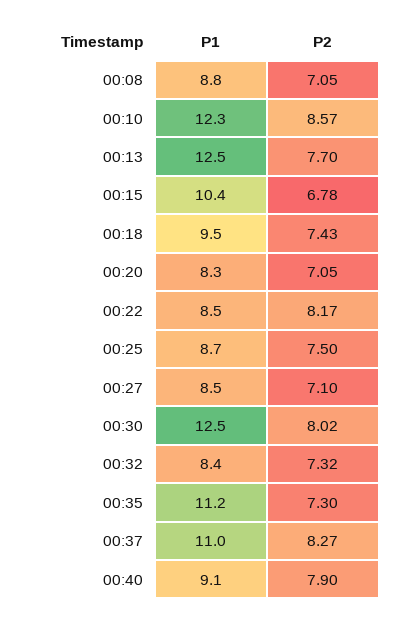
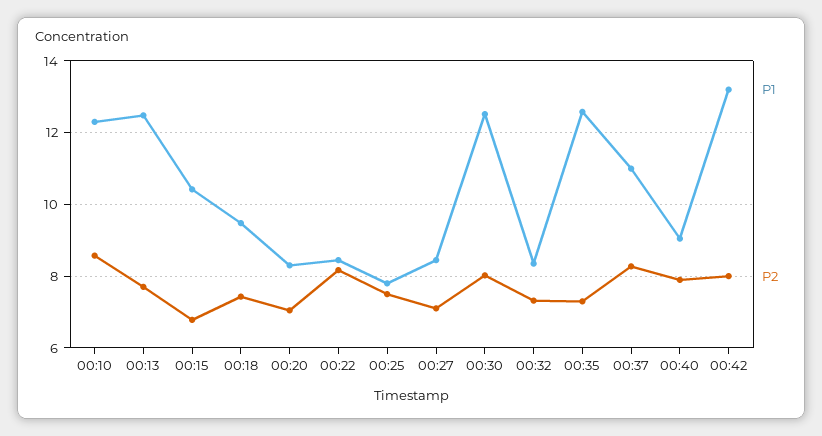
P1, 00:08: 8.8 -> none
P2, 00:08: 7.05 -> none
P1, 00:25: 8.7 -> 7.8
P1, 00:35: 11.2 -> 12.6
P1, 00:42: none -> 13.2
P2, 00:42: none -> 8

